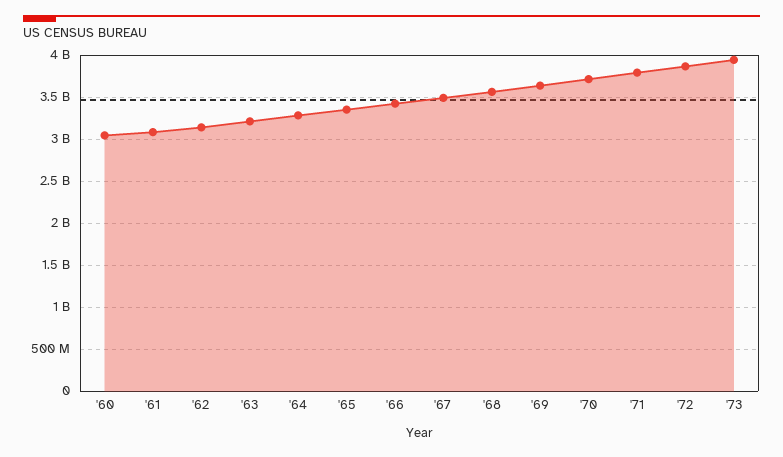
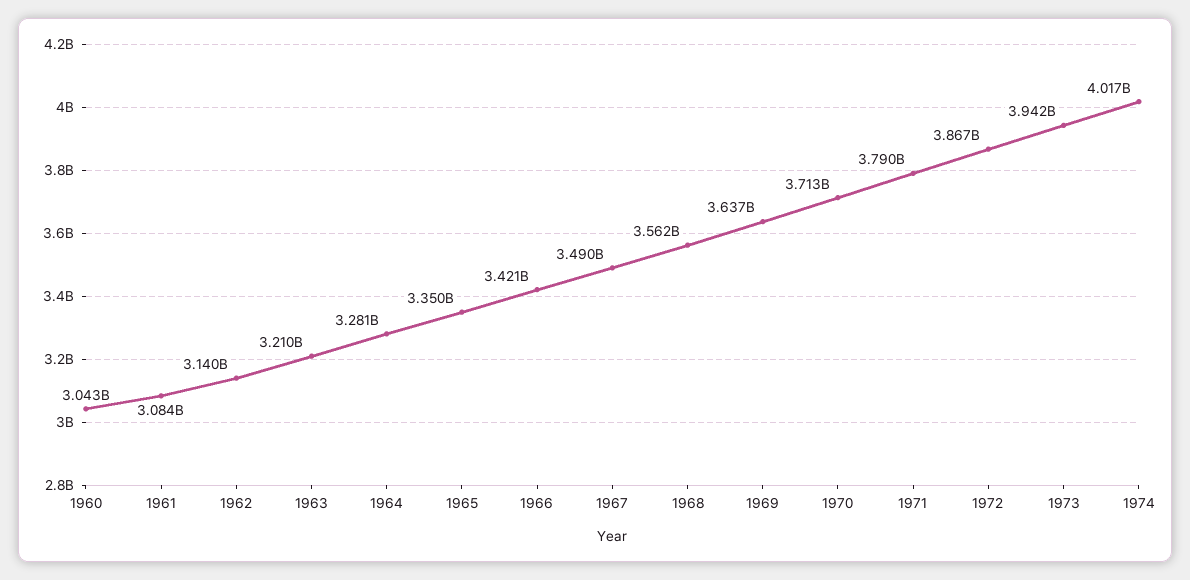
1974: none -> 4017000000

